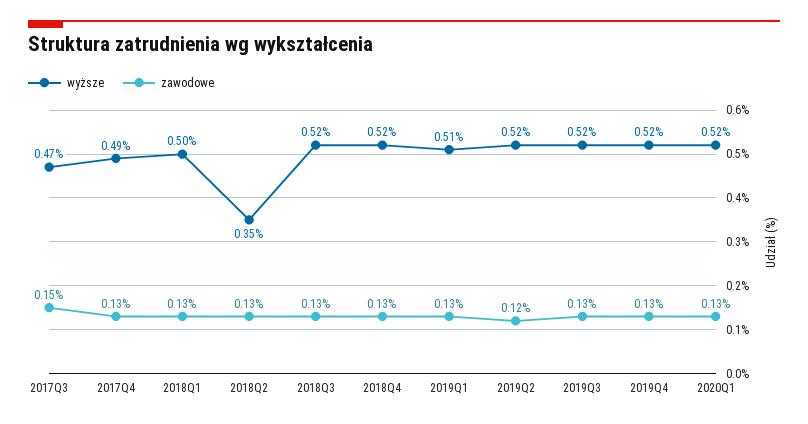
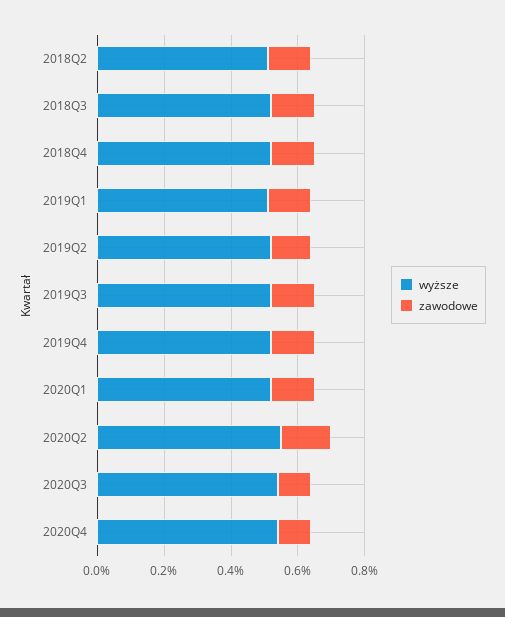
wyższe, 2017Q3: 0.47 -> none
zawodowe, 2017Q3: 0.15 -> none
wyższe, 2017Q4: 0.49 -> none
zawodowe, 2017Q4: 0.13 -> none
wyższe, 2018Q1: 0.5 -> none
zawodowe, 2018Q1: 0.13 -> none
wyższe, 2018Q2: 0.35 -> 0.5
wyższe, 2020Q2: none -> 0.55
zawodowe, 2020Q2: none -> 0.15
wyższe, 2020Q3: none -> 0.55
zawodowe, 2020Q3: none -> 0.1
wyższe, 2020Q4: none -> 0.55
zawodowe, 2020Q4: none -> 0.1

